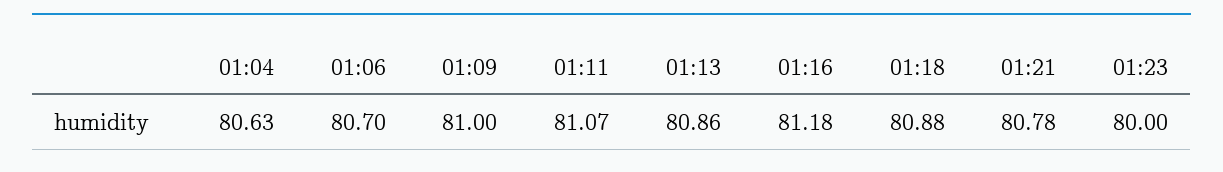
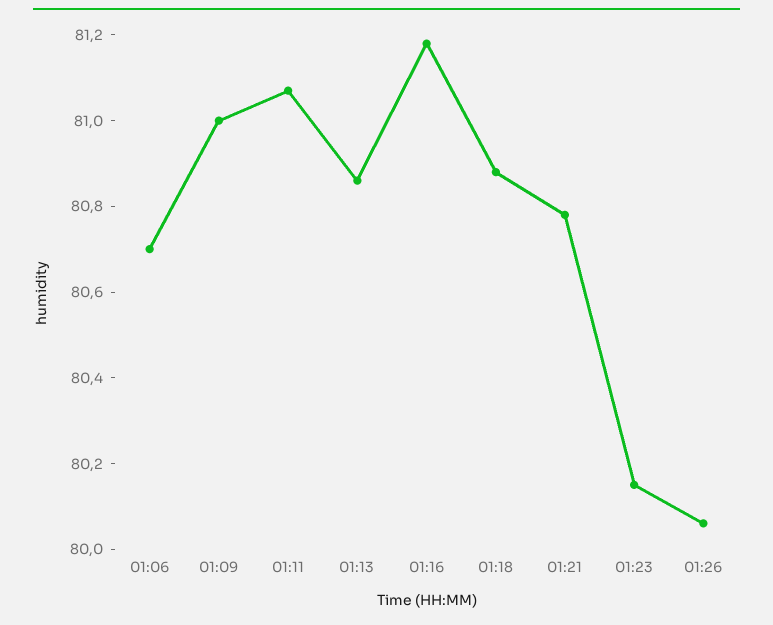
01:04: 80.63 -> none
01:23: 80 -> 80.15
01:26: none -> 80.05

